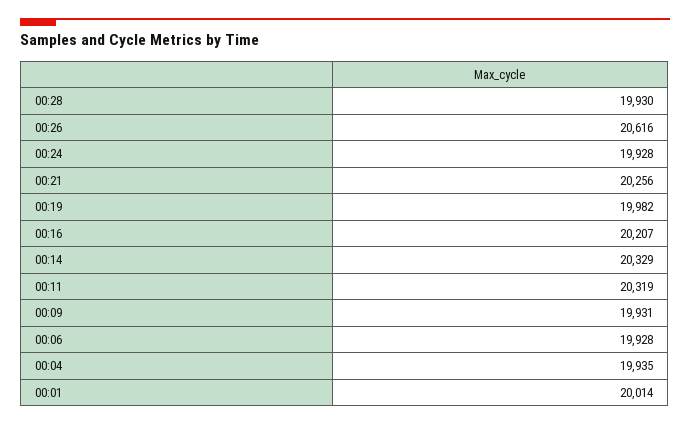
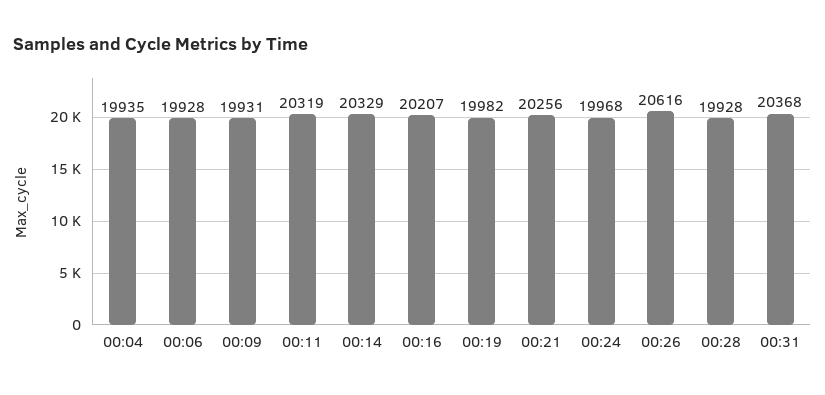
00:28: 19930 -> 19928
00:24: 19928 -> 19968
00:01: 20014 -> none
00:31: none -> 20368

